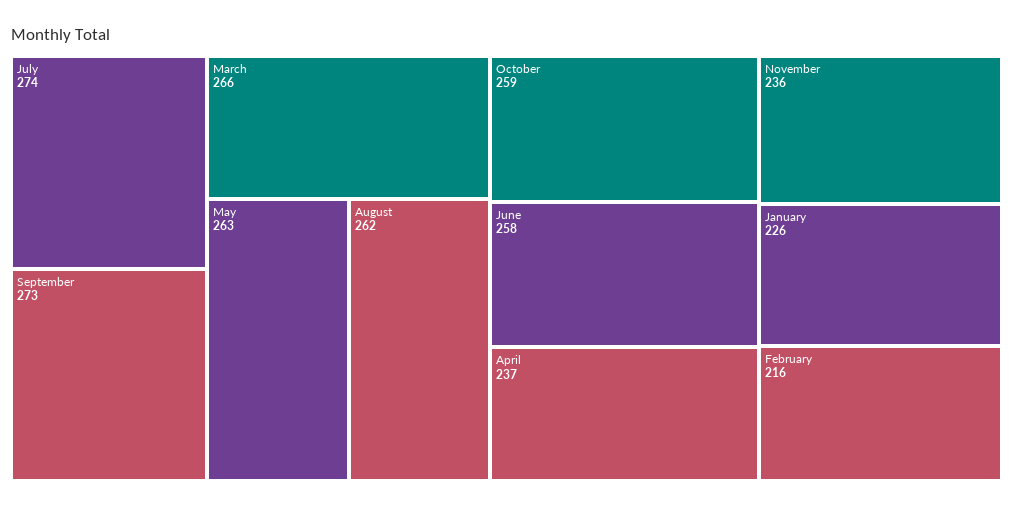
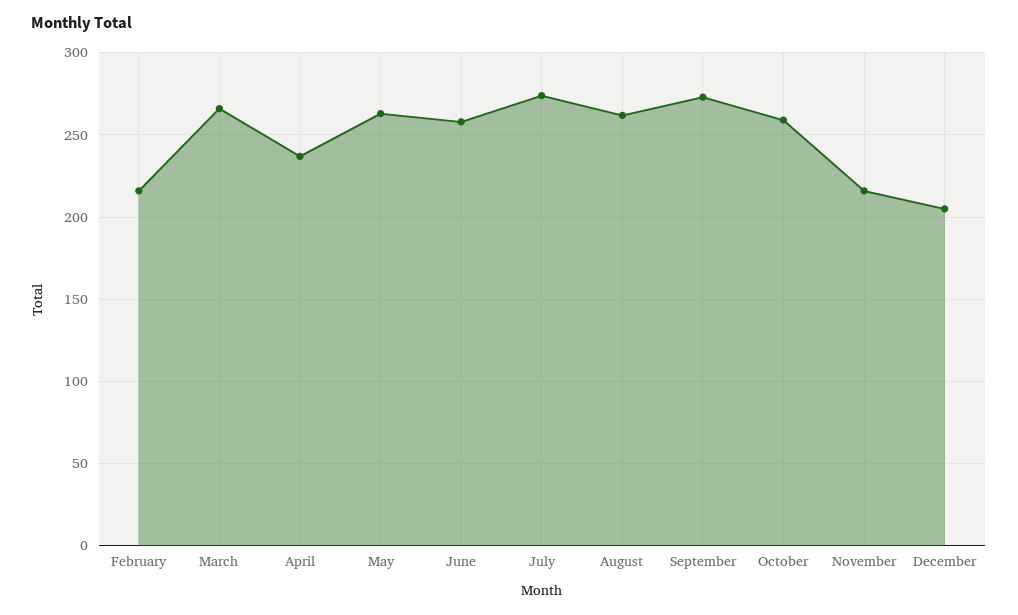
November: 236 -> 215
January: 226 -> none
December: none -> 205

